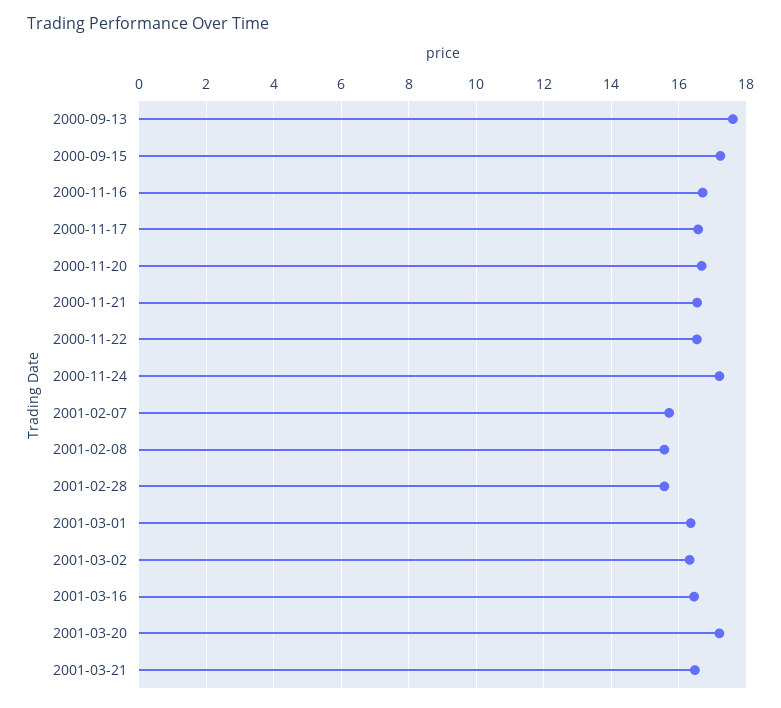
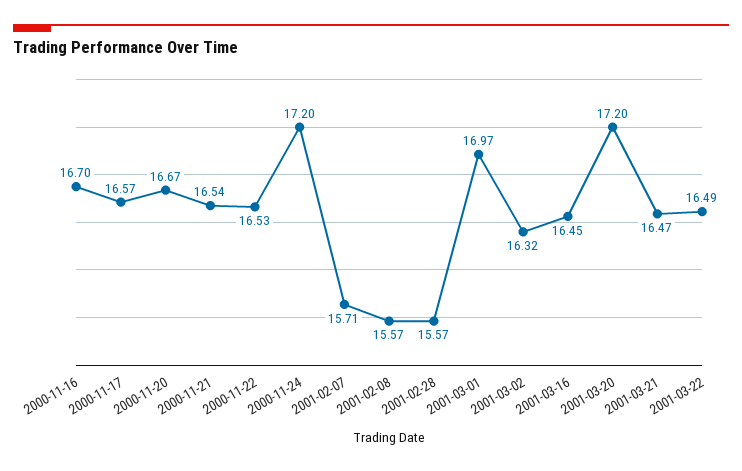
2000-09-13: 17.6 -> none
2000-09-15: 17.2 -> none
2001-03-01: 16.4 -> 16.97
2001-03-22: none -> 16.49

